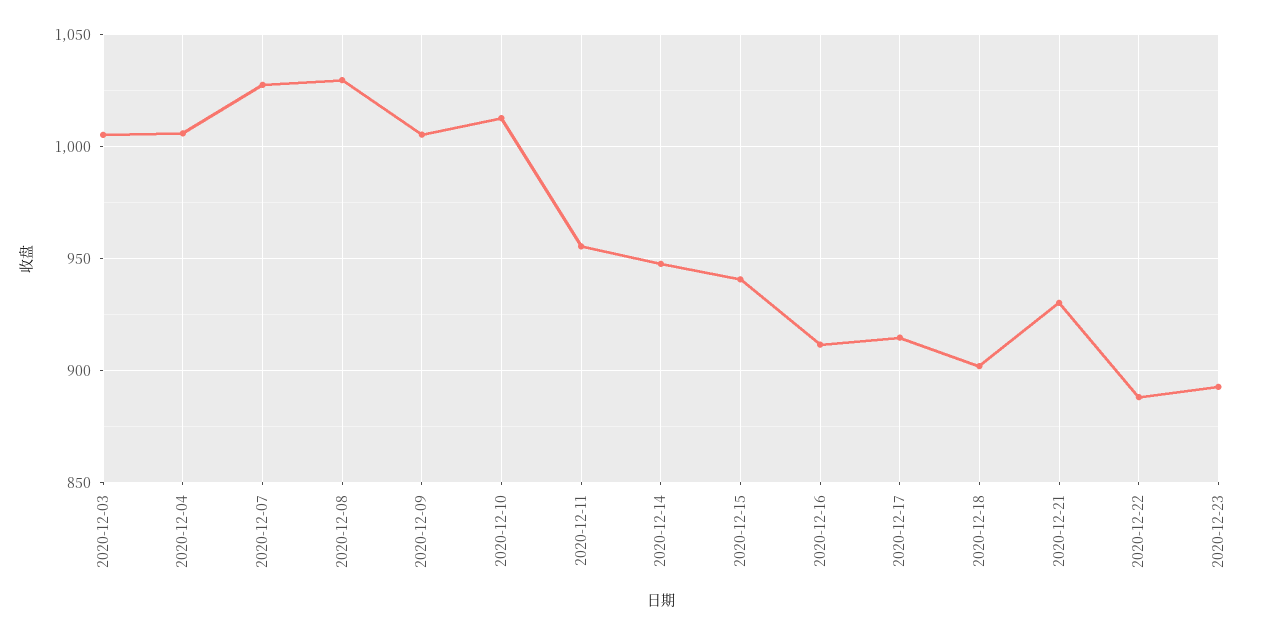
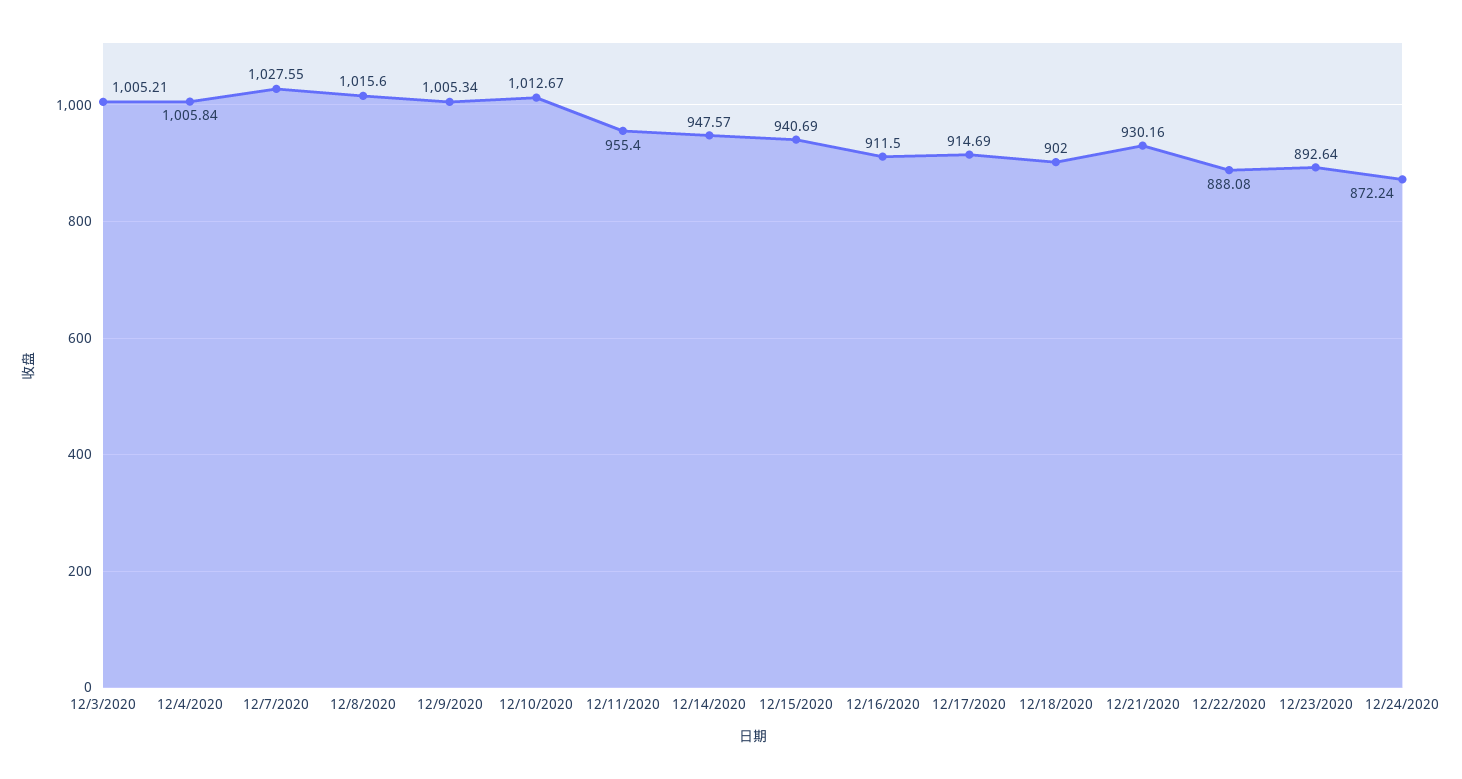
2020-12-08: 1030 -> 1015.6
12/24/2020: none -> 872.24

